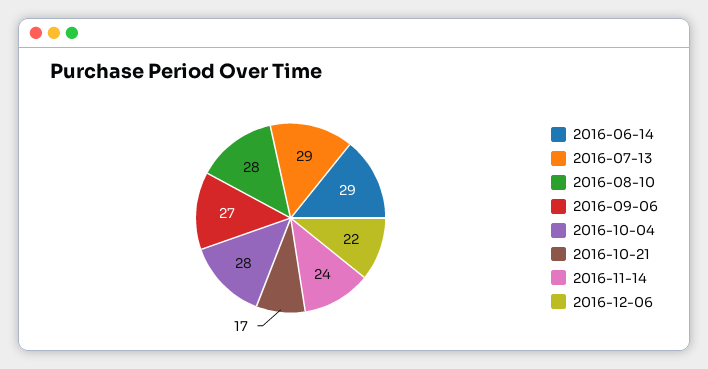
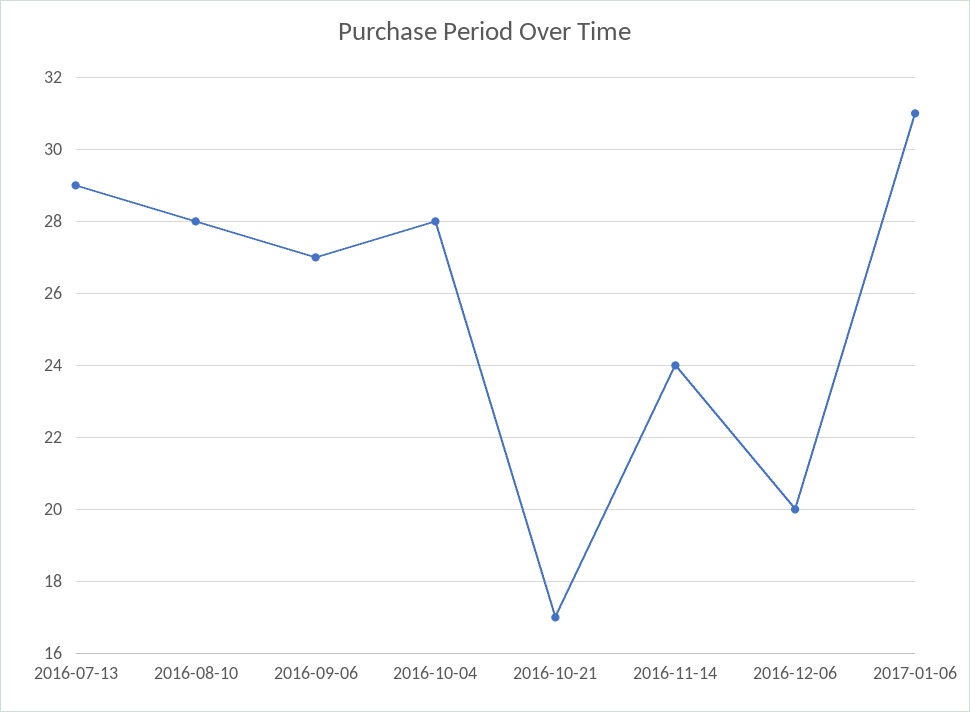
2016-06-14: 29 -> none
2016-12-06: 22 -> 20
2017-01-06: none -> 31

